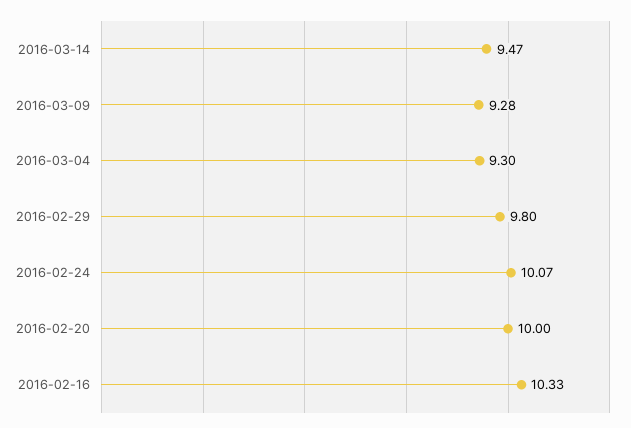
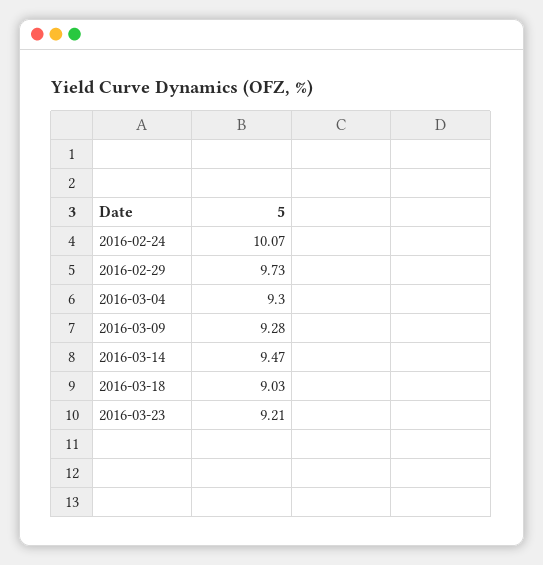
2016-02-29: 9.8 -> 9.73
2016-02-20: 10 -> none
2016-02-16: 10.33 -> none
2016-03-18: none -> 9.03
2016-03-23: none -> 9.21

